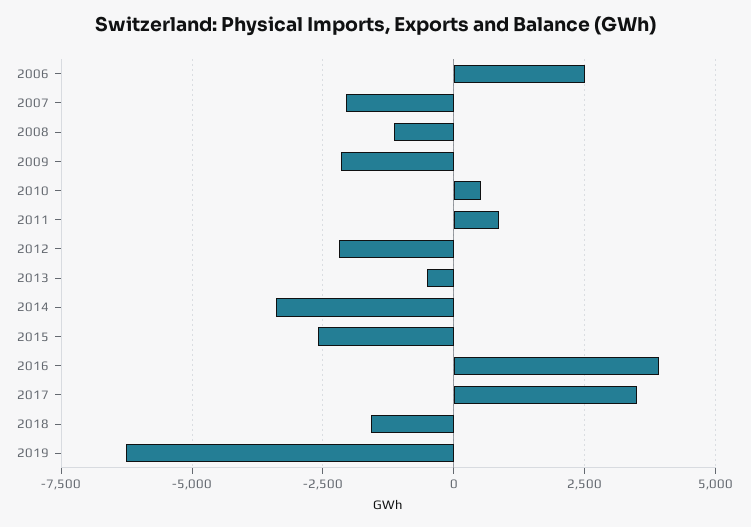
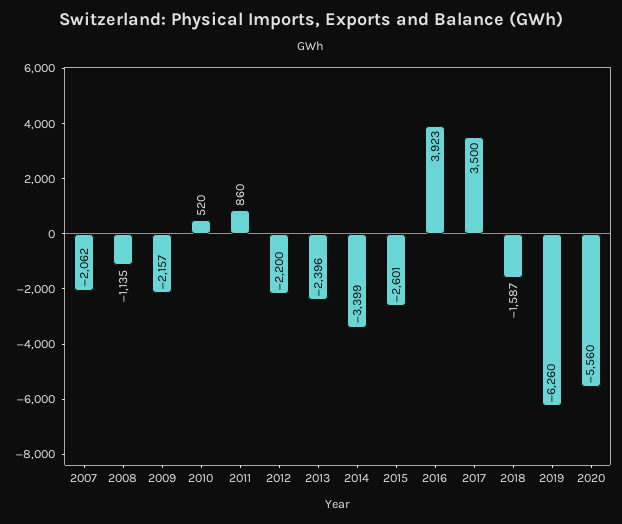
2006: 2500 -> none
2013: -500 -> -2396
2020: none -> -5560

